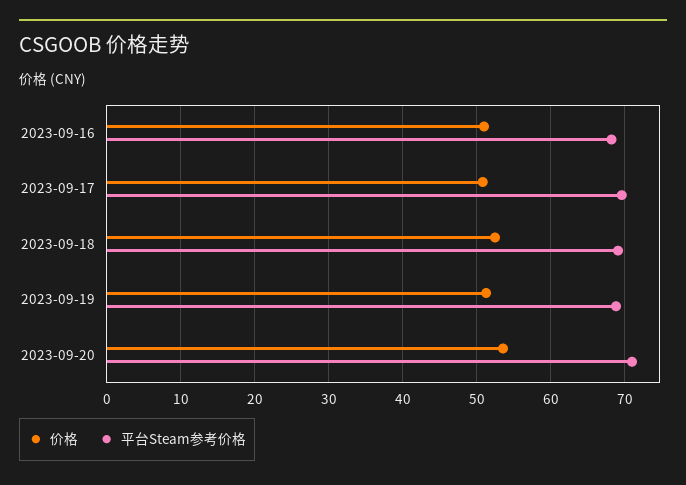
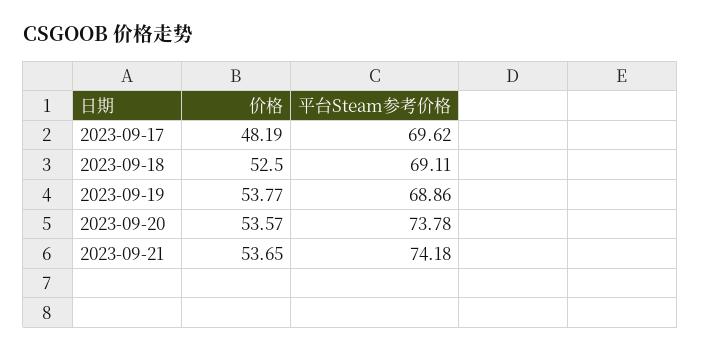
价格, 2023-09-16: 51 -> none
平台Steam参考价格, 2023-09-16: 68 -> none
价格, 2023-09-17: 51 -> 48.19
价格, 2023-09-19: 51 -> 53.77
平台Steam参考价格, 2023-09-20: 71 -> 73.78
价格, 2023-09-21: none -> 53.65
平台Steam参考价格, 2023-09-21: none -> 74.18

